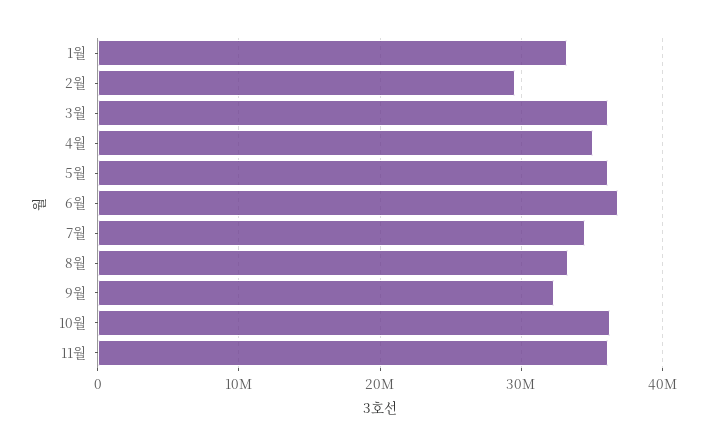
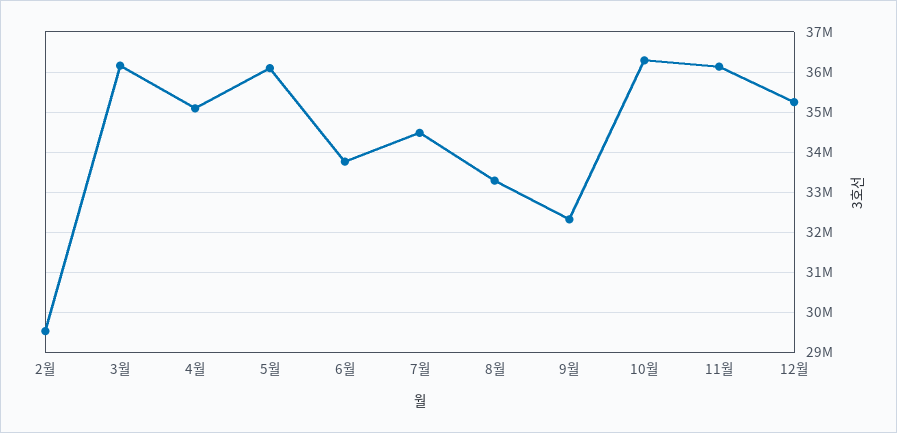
1월: 33000000 -> none
6월: 37000000 -> 33800000
12월: none -> 35200000

